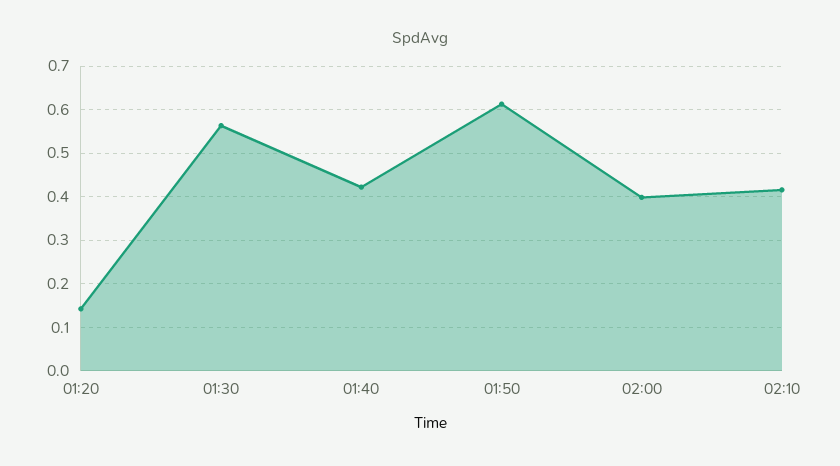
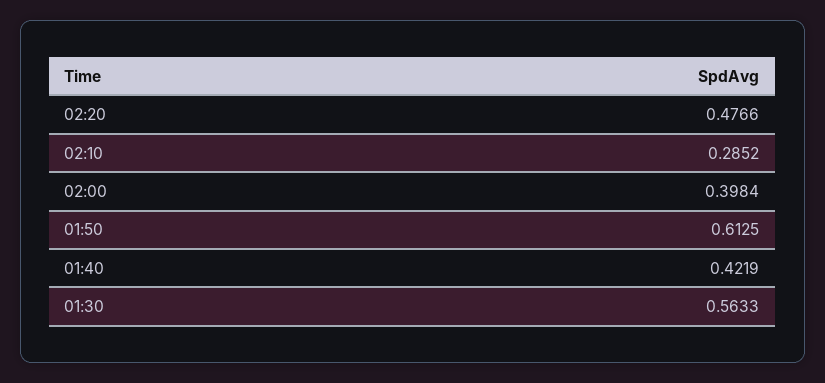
01:20: 0.14 -> none
02:10: 0.42 -> 0.2852
02:20: none -> 0.4766

